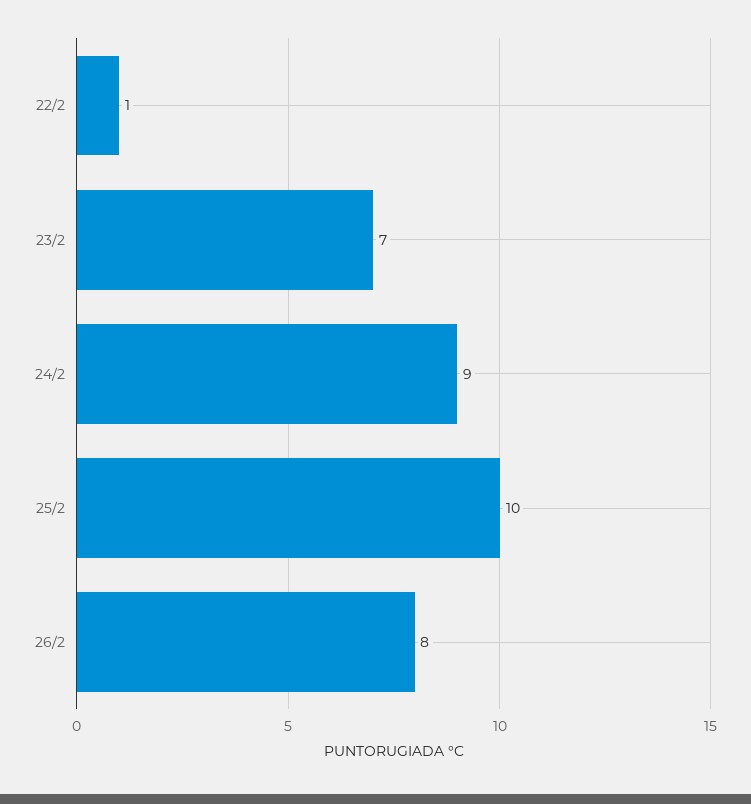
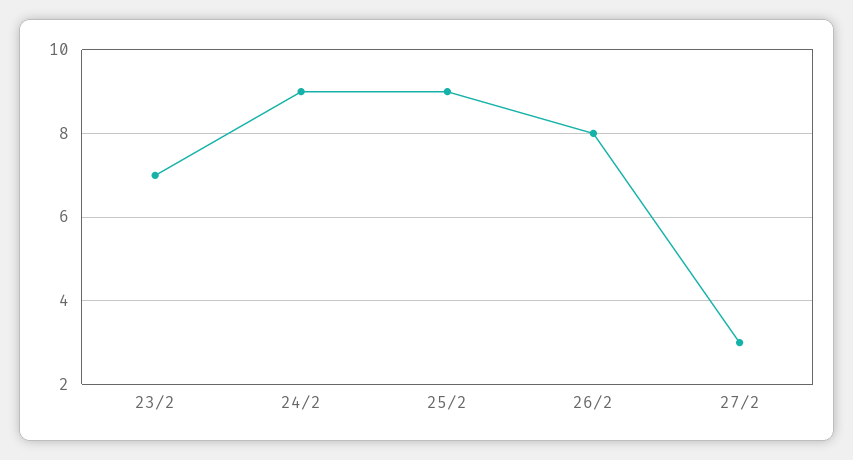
22/2: 1 -> none
25/2: 10 -> 9
27/2: none -> 3

